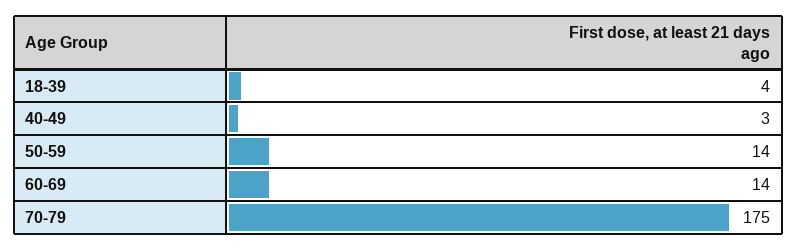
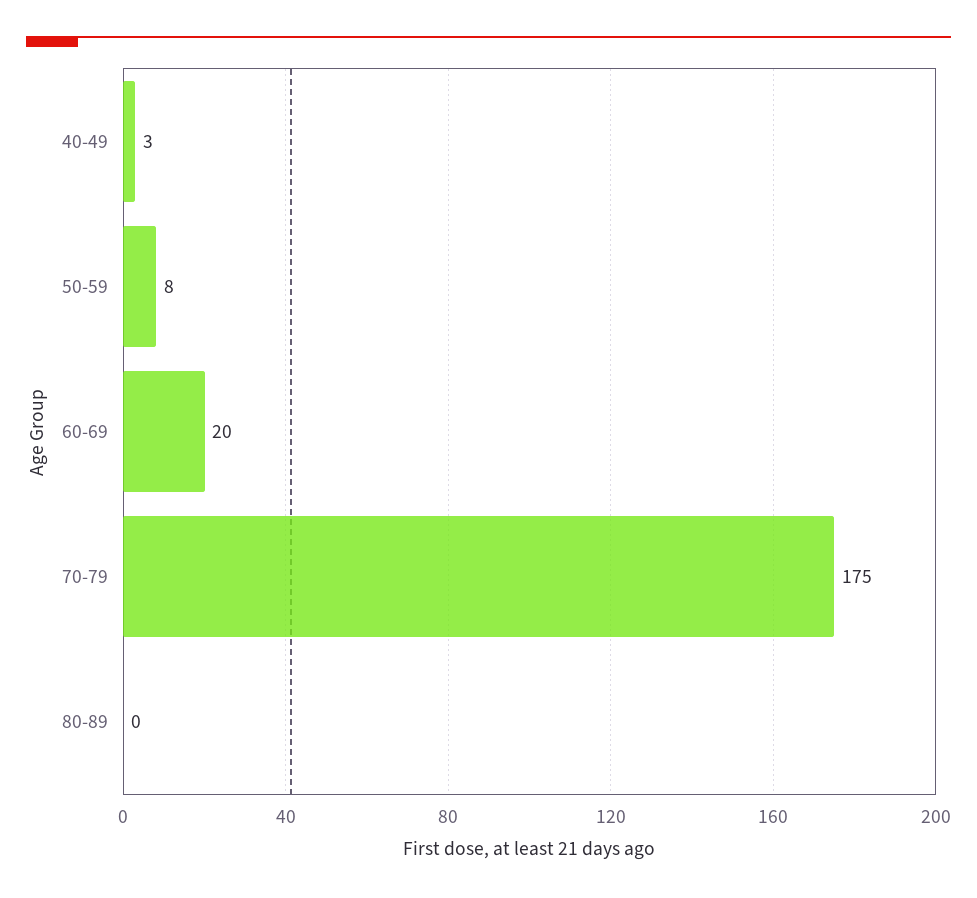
18-39: 4 -> none
50-59: 14 -> 8
60-69: 14 -> 20
80-89: none -> 0

